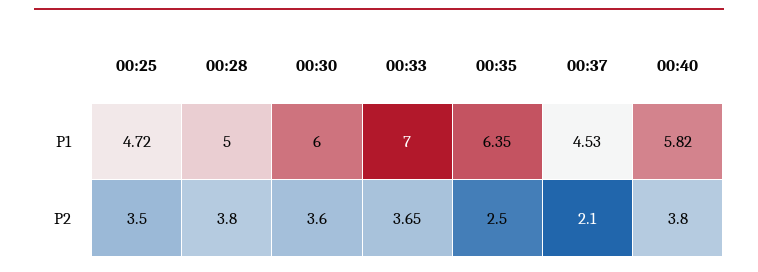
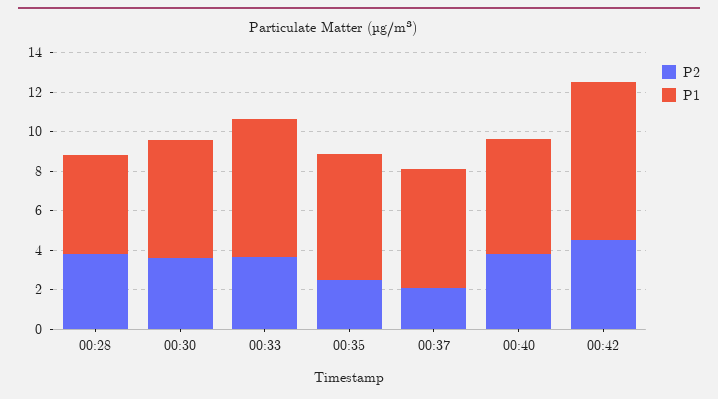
P1, 00:25: 4.72 -> none
P1, 00:37: 4.53 -> 6
P2, 00:25: 3.5 -> none
P2, 00:42: none -> 4.5
P1, 00:42: none -> 8

